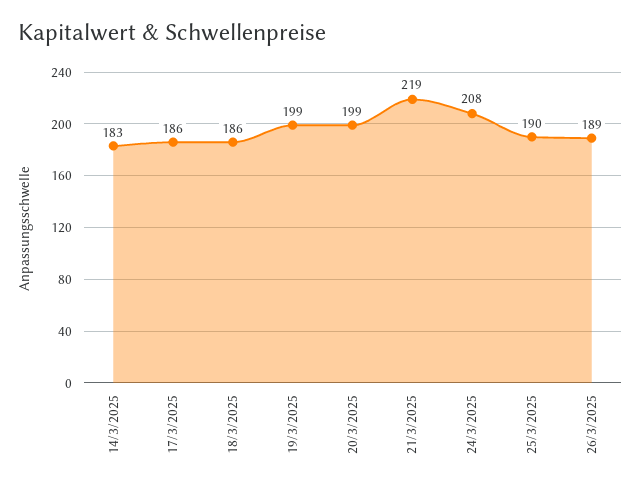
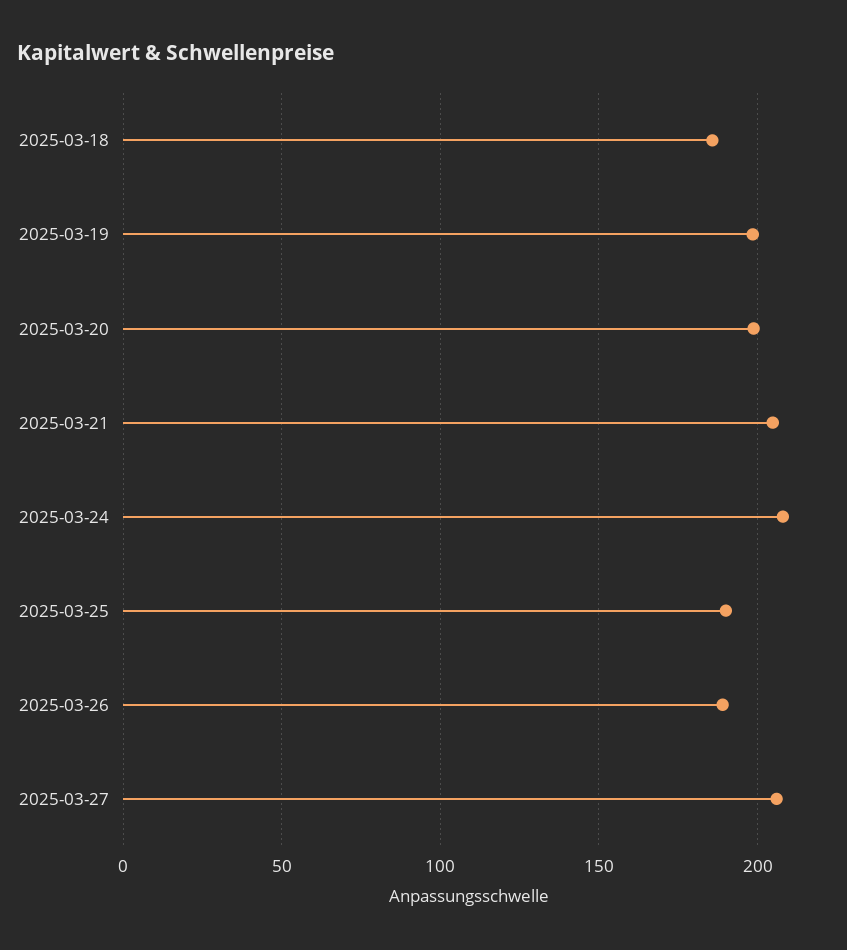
14/3/2025: 183 -> none
17/3/2025: 186 -> none
21/3/2025: 219 -> 205
2025-03-27: none -> 205

